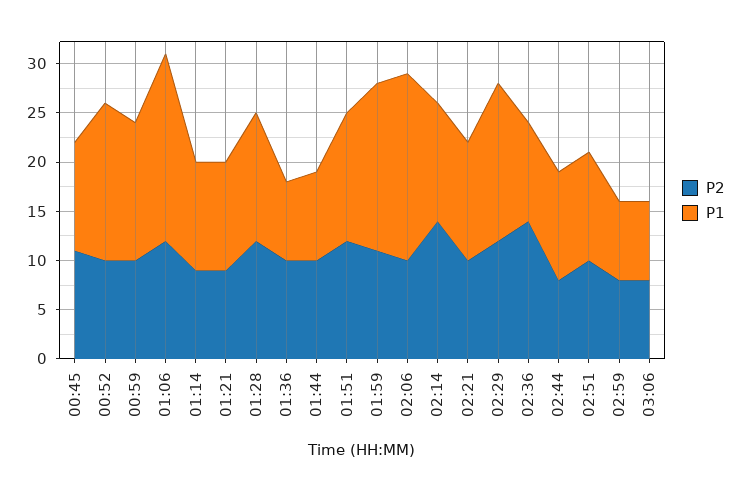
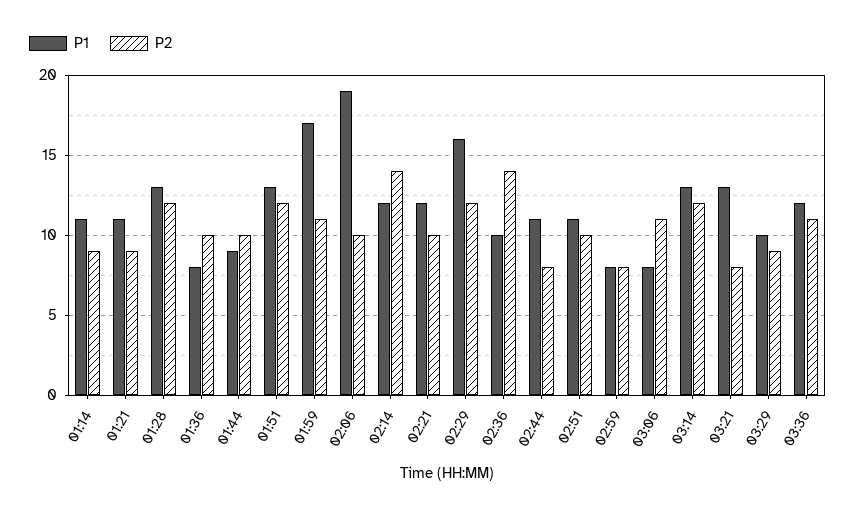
P2, 00:45: 11 -> none
P1, 00:45: 11 -> none
P2, 00:52: 10 -> none
P1, 00:52: 16 -> none
P2, 00:59: 10 -> none
P1, 00:59: 14 -> none
P2, 01:06: 12 -> none
P1, 01:06: 19 -> none
P2, 03:06: 8 -> 11
P1, 03:14: none -> 13
P2, 03:14: none -> 12
P1, 03:21: none -> 13
P2, 03:21: none -> 8
P1, 03:29: none -> 10
P2, 03:29: none -> 9
P1, 03:36: none -> 12
P2, 03:36: none -> 11

